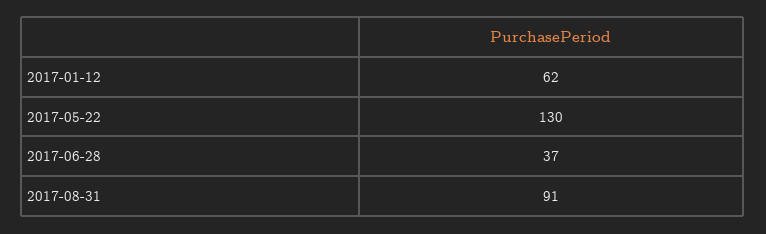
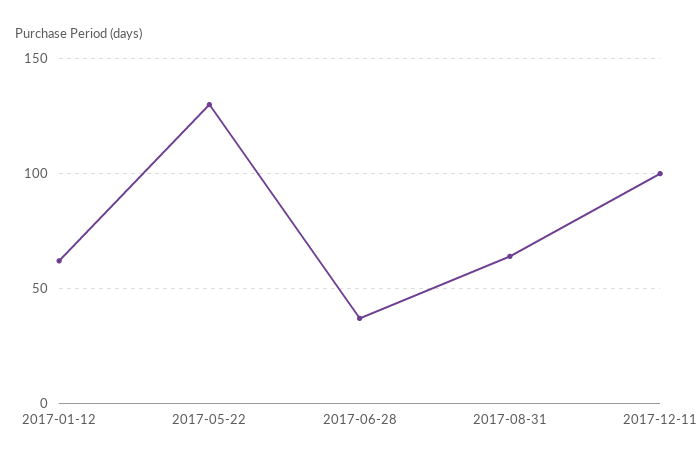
2017-08-31: 91 -> 65
2017-12-11: none -> 100

